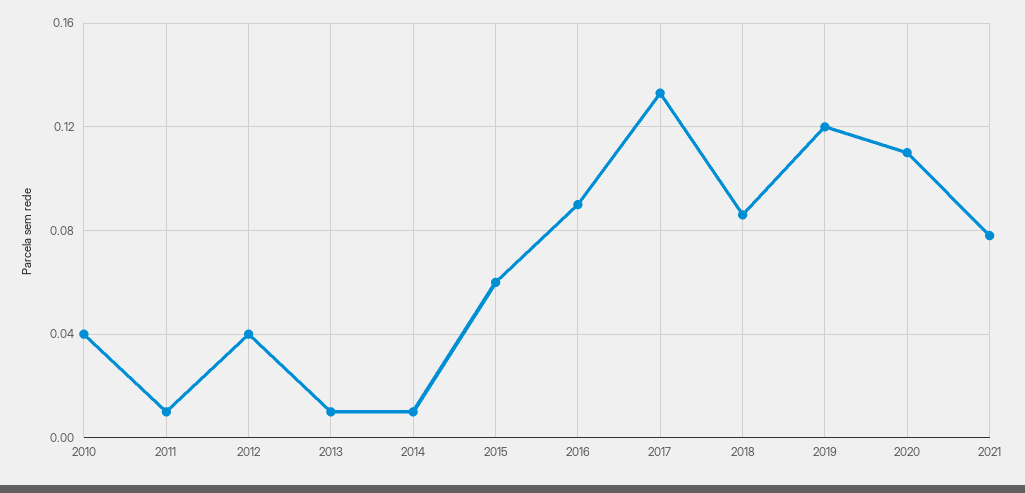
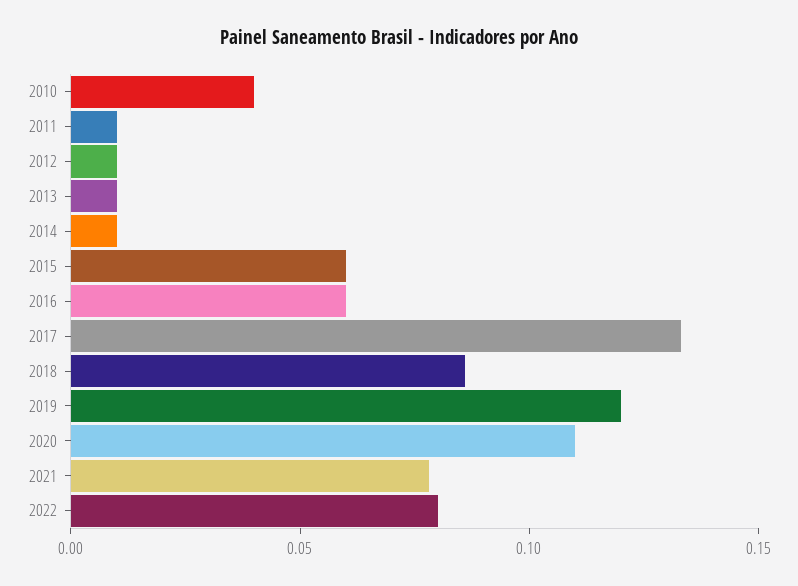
2012: 0.04 -> 0.01
2016: 0.09 -> 0.06
2022: none -> 0.08

